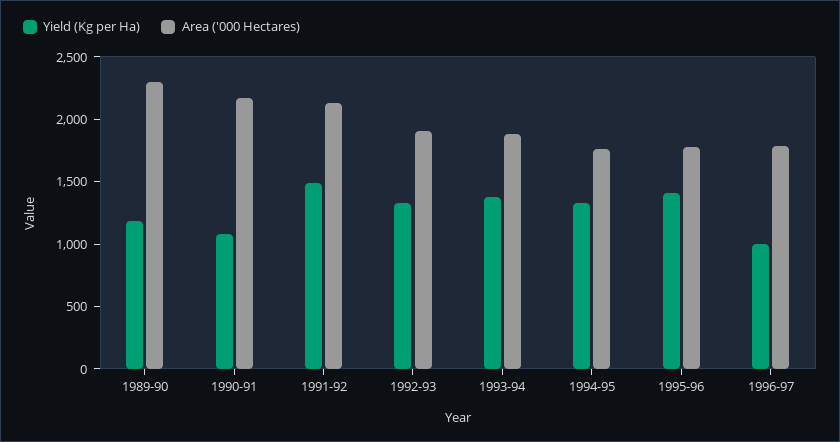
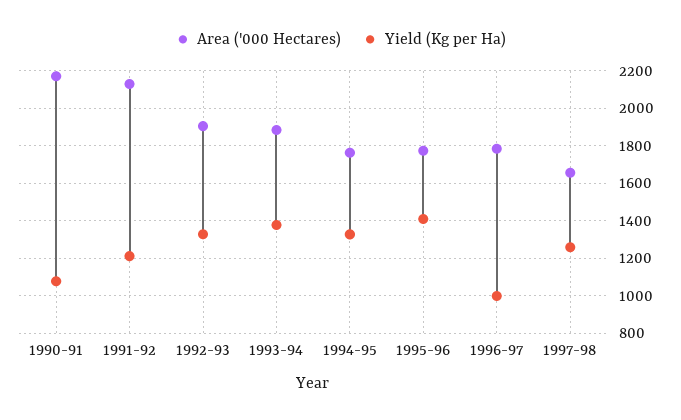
Yield (Kg per Ha), 1989-90: 1200 -> none
Area ('000 Hectares), 1989-90: 2300 -> none
Yield (Kg per Ha), 1991-92: 1500 -> 1200
Area ('000 Hectares), 1997-98: none -> 1650
Yield (Kg per Ha), 1997-98: none -> 1250

